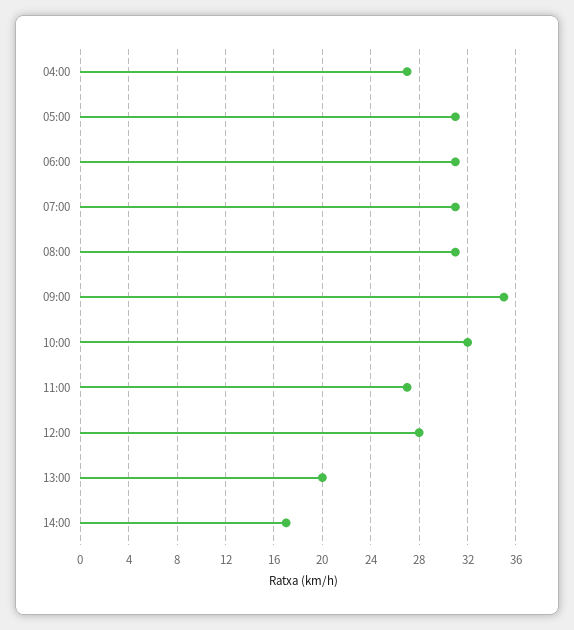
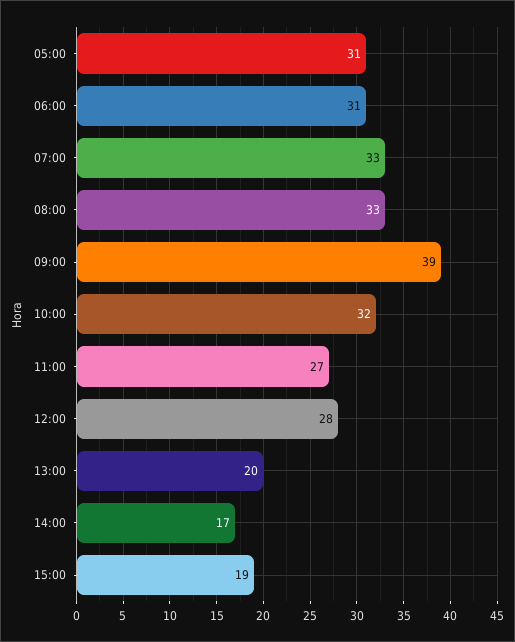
04:00: 27 -> none
07:00: 31 -> 33
08:00: 31 -> 33
09:00: 35 -> 39
15:00: none -> 19

